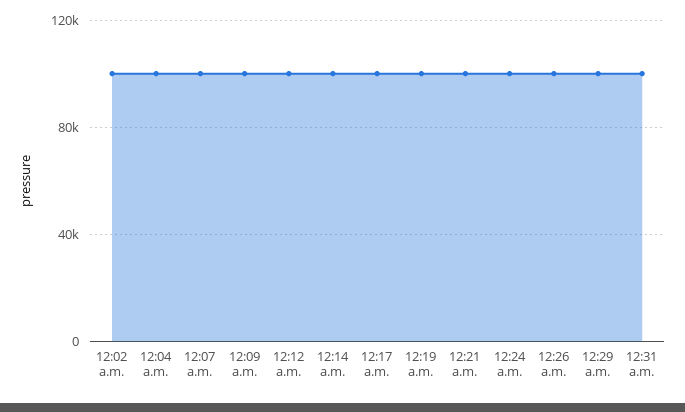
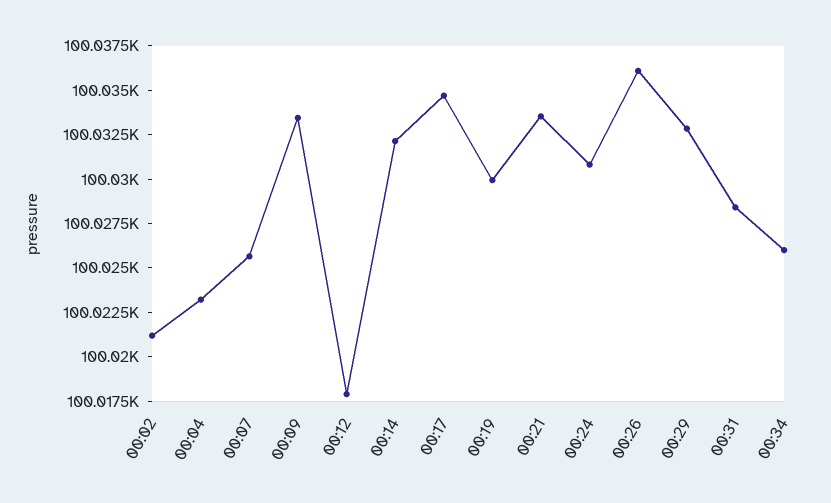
00:34: none -> 100026

